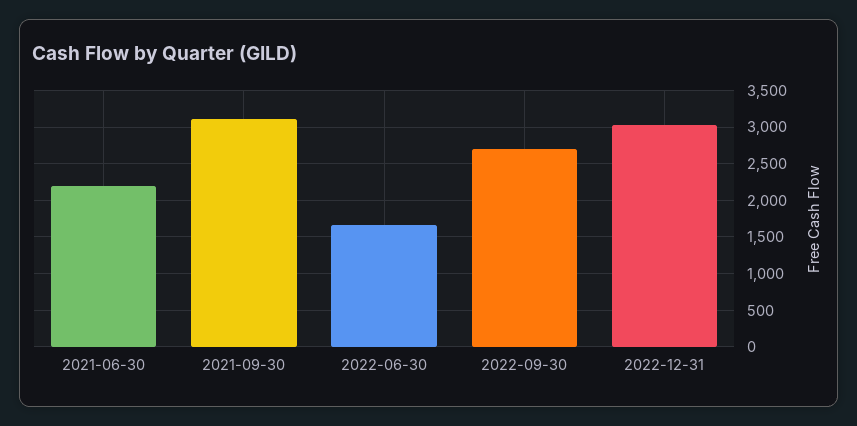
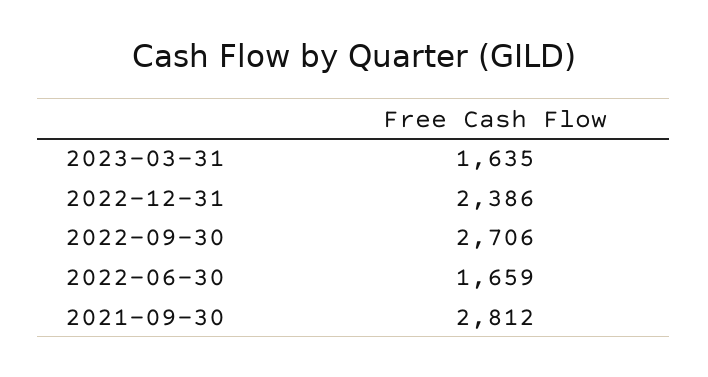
2021-06-30: 2200 -> none
2021-09-30: 3100 -> 2812
2022-12-31: 3000 -> 2386
2023-03-31: none -> 1635

